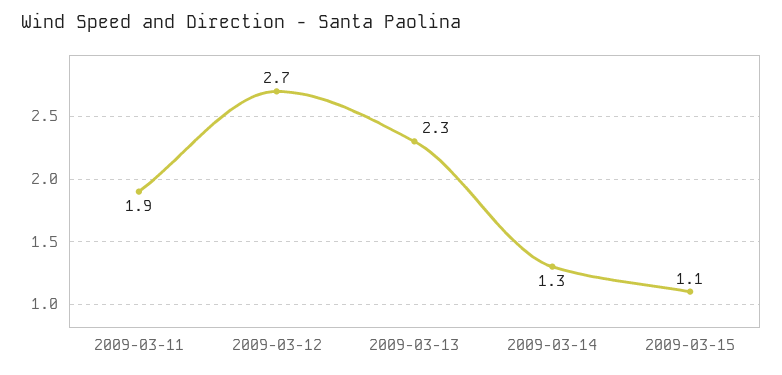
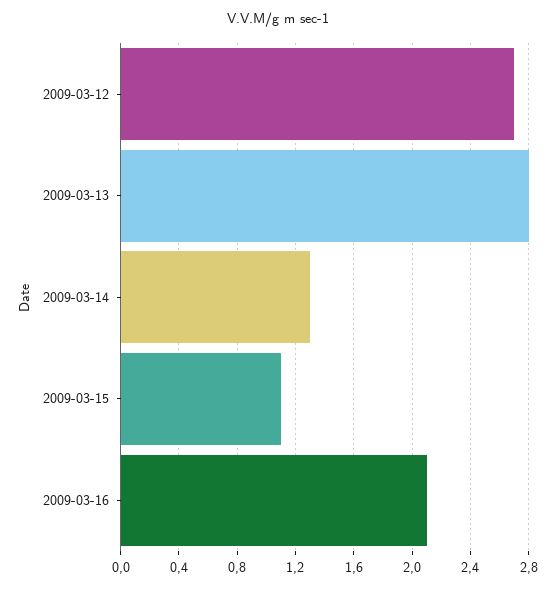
2009-03-11: 1.9 -> none
2009-03-13: 2.3 -> 2.8
2009-03-16: none -> 2.1

